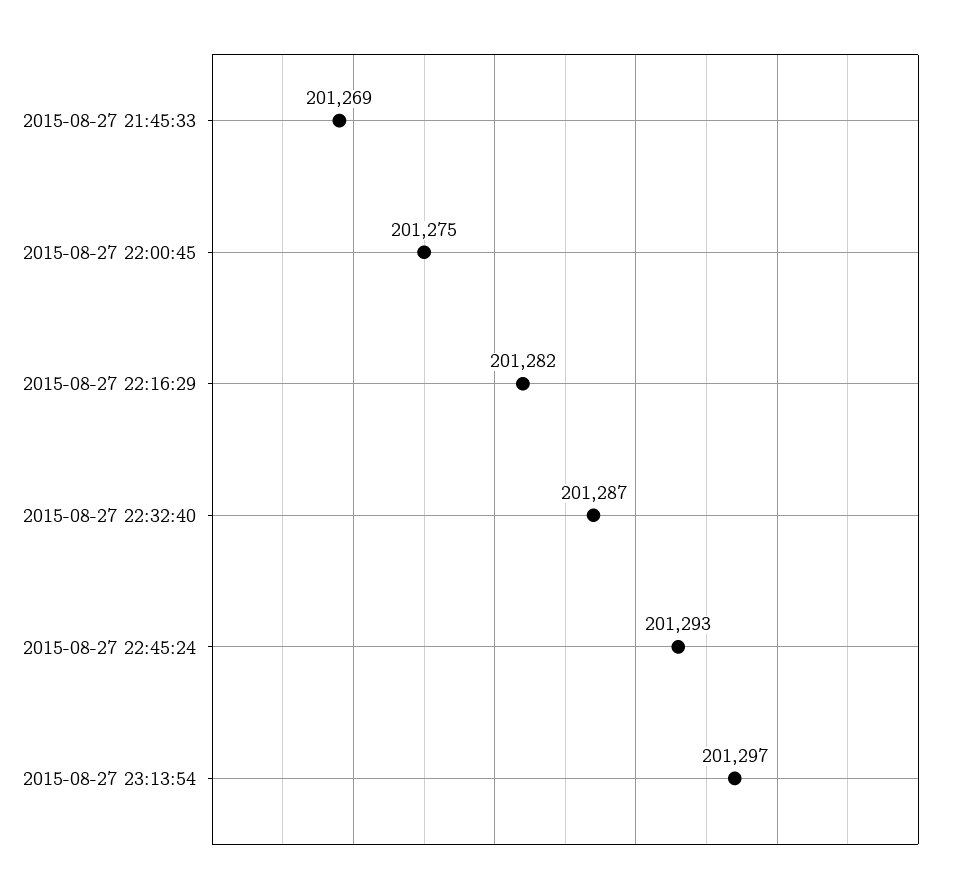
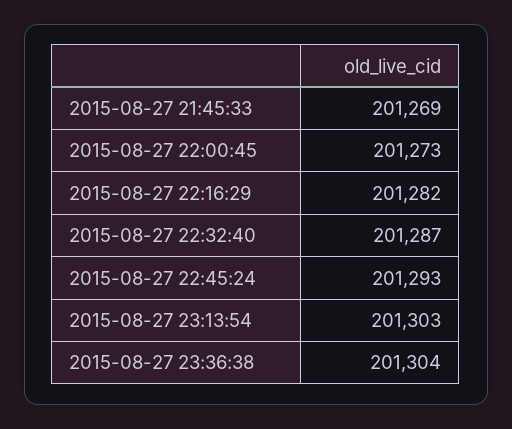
2015-08-27 22:00:45: 201275 -> 201273
2015-08-27 23:13:54: 201297 -> 201303
2015-08-27 23:36:38: none -> 201304

